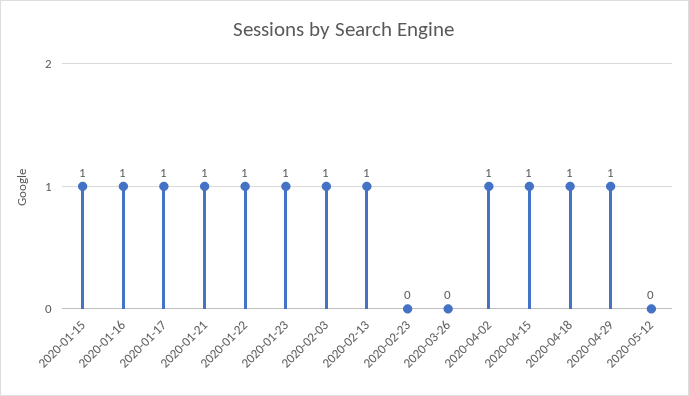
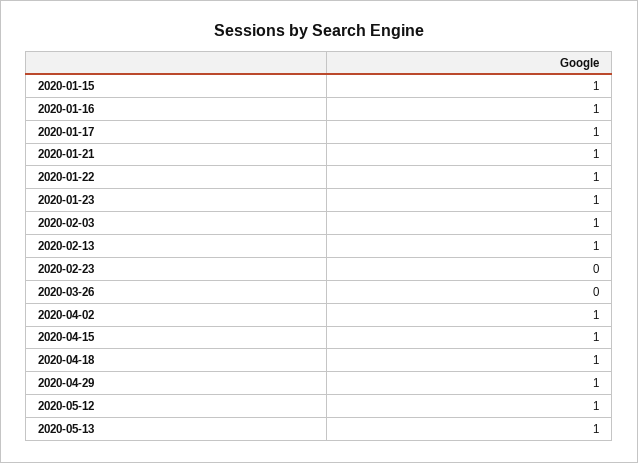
2020-05-12: 0 -> 1
2020-05-13: none -> 1

